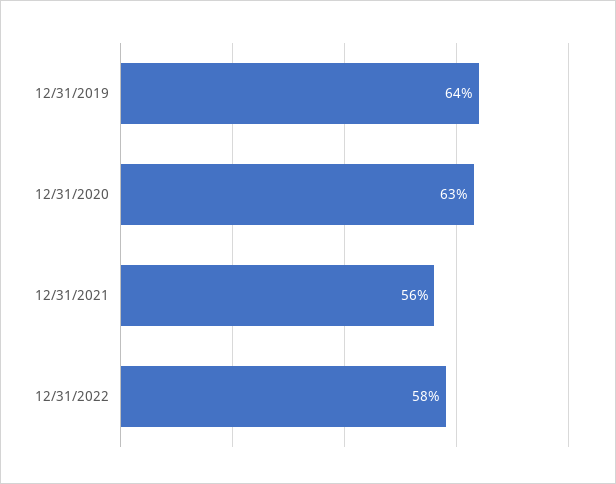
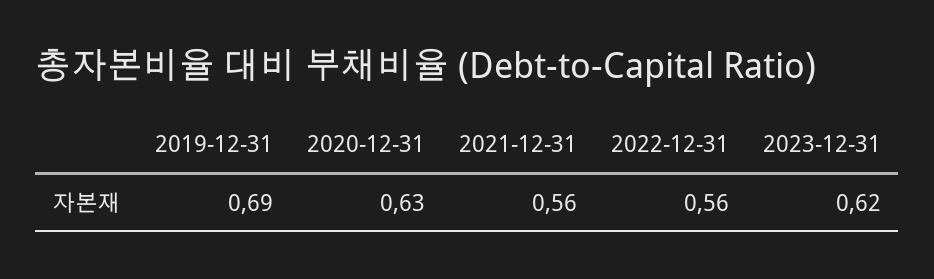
12/31/2019: 0.64 -> 0.69
12/31/2022: 0.58 -> 0.56
2023-12-31: none -> 0.62

